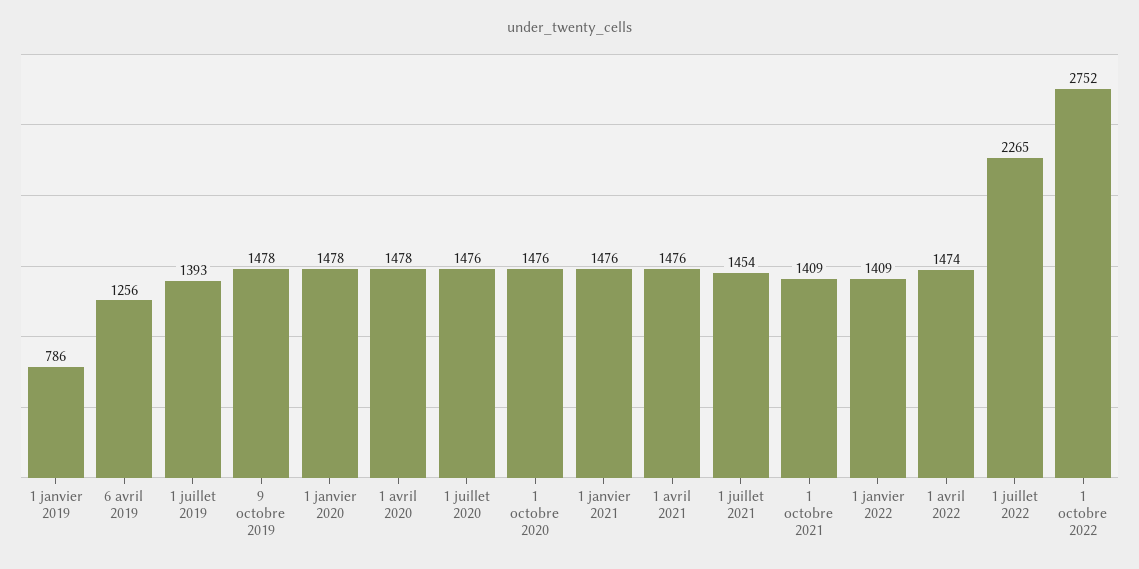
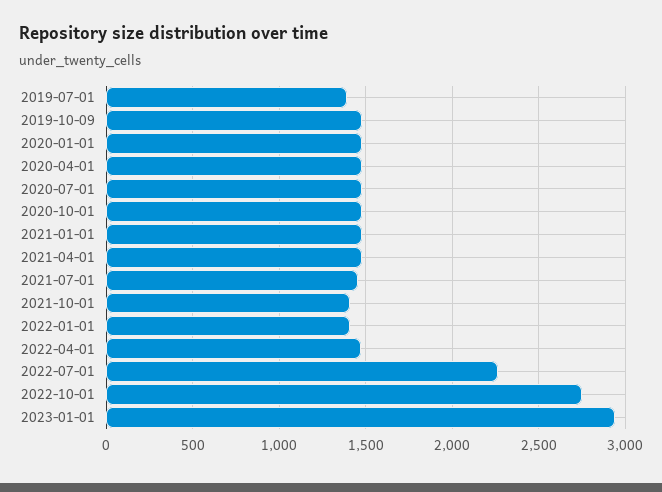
1 janvier 2019: 786 -> none
6 avril 2019: 1256 -> none
2023-01-01: none -> 2950

